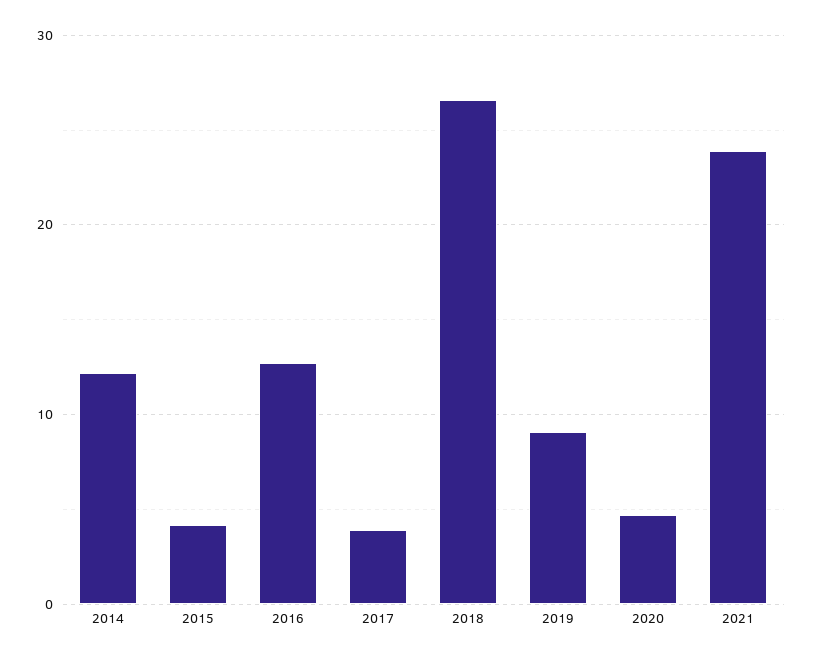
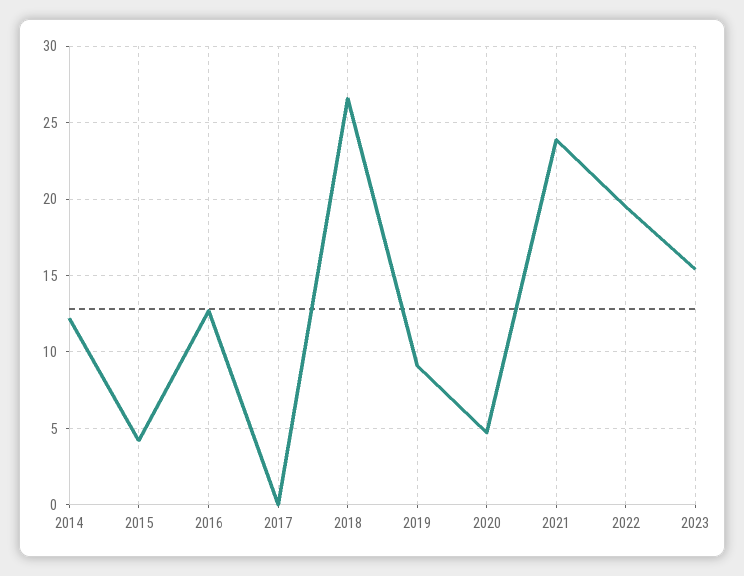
2017: 4 -> 0
2022: none -> 19.5
2023: none -> 15.5

